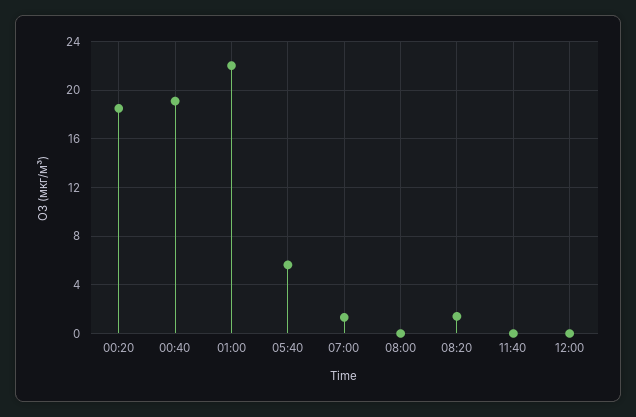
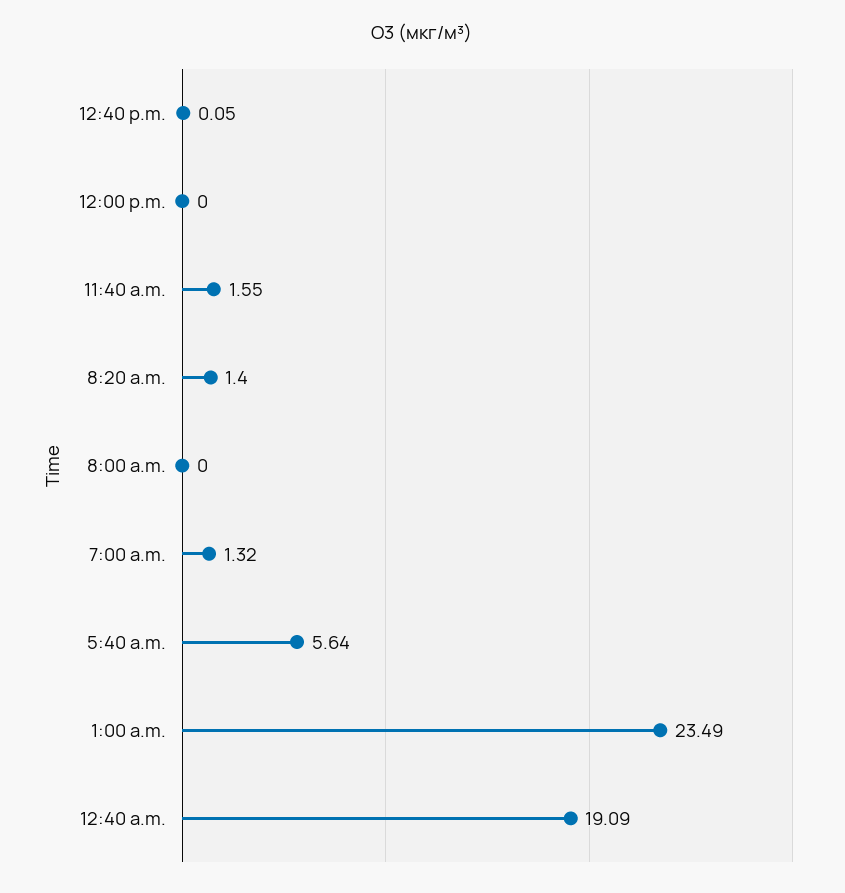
00:20: 18.5 -> none
01:00: 22 -> 23.49
11:40: 0 -> 1.55
12:40 p.m.: none -> 0.05

